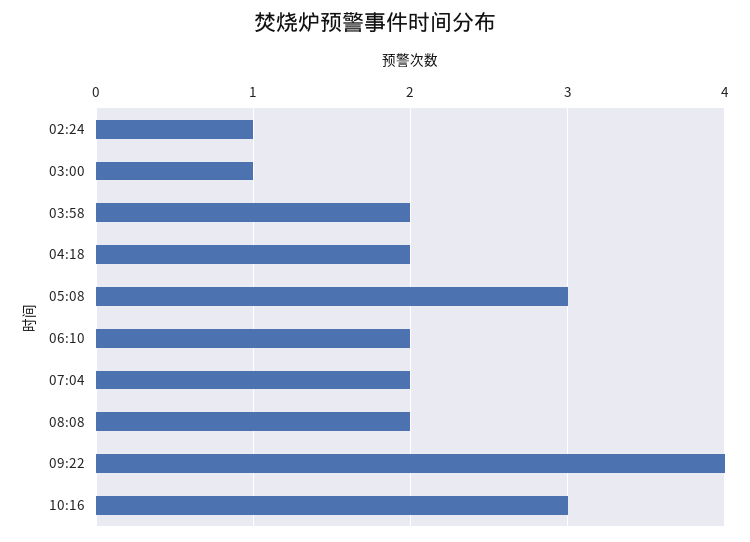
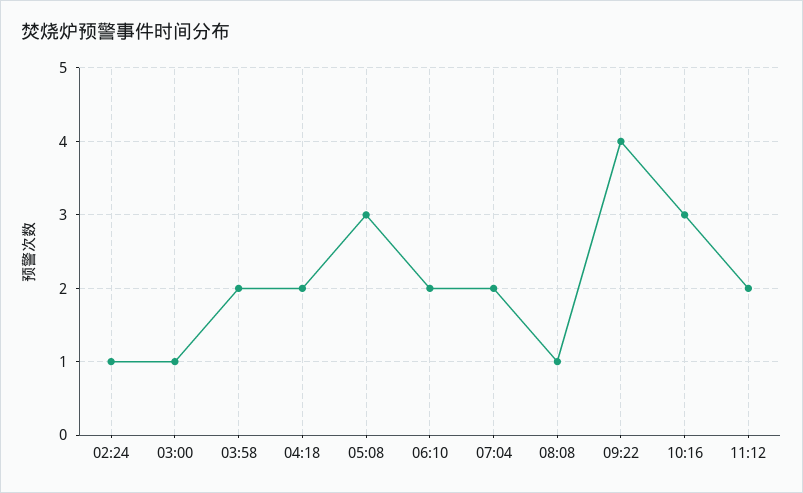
08:08: 2 -> 1
11:12: none -> 2

